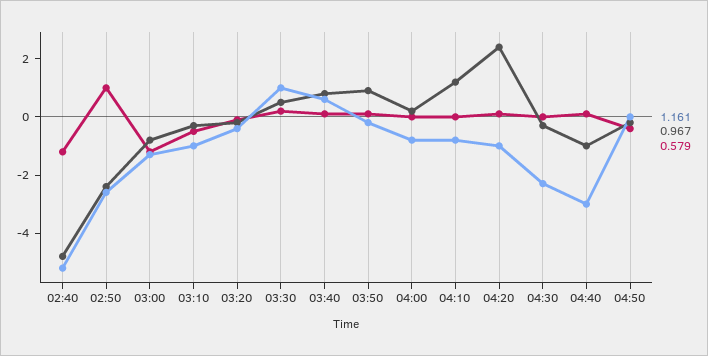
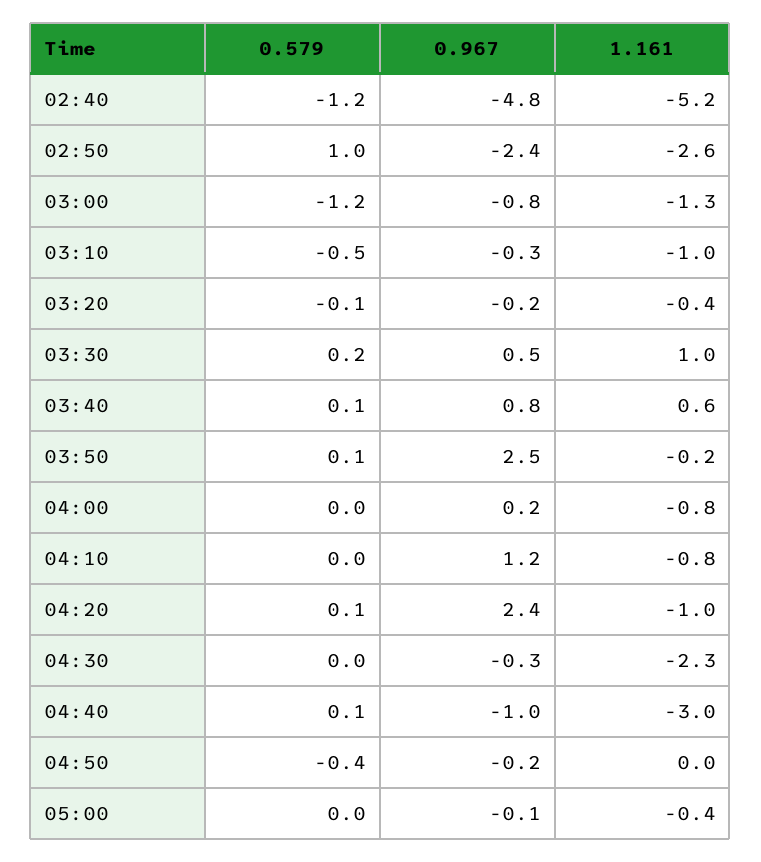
0.967, 03:50: 1 -> 2.5
0.579, 05:00: none -> 0
0.967, 05:00: none -> -0.1
1.161, 05:00: none -> -0.4

